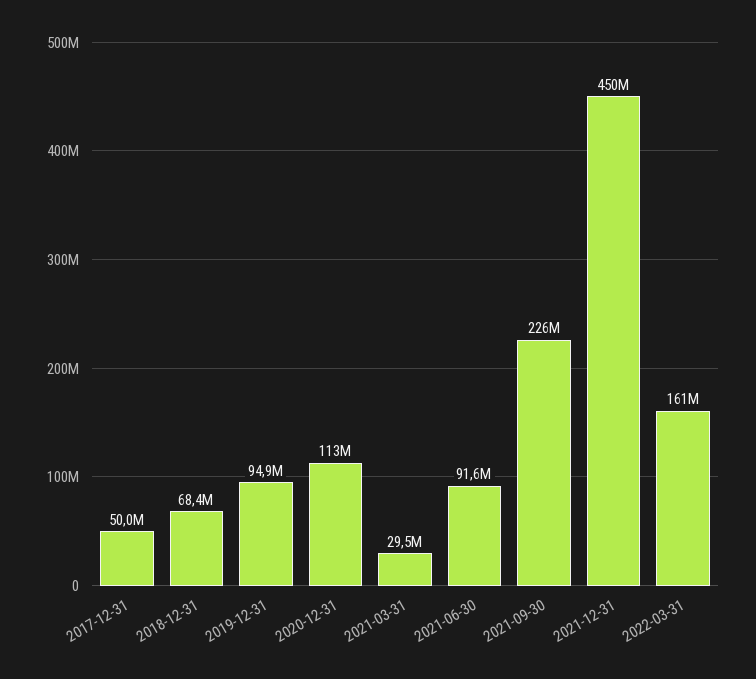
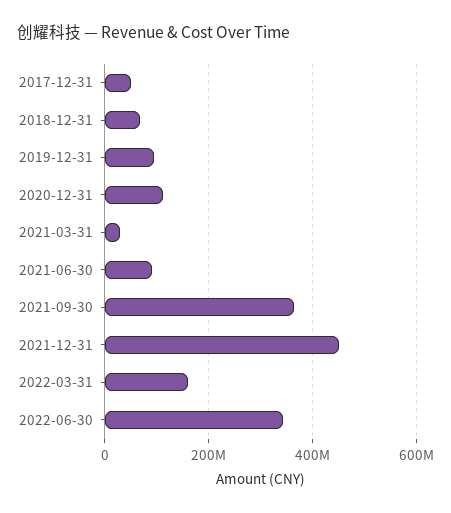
2021-09-30: 226000000 -> 360000000
2022-06-30: none -> 340000000

